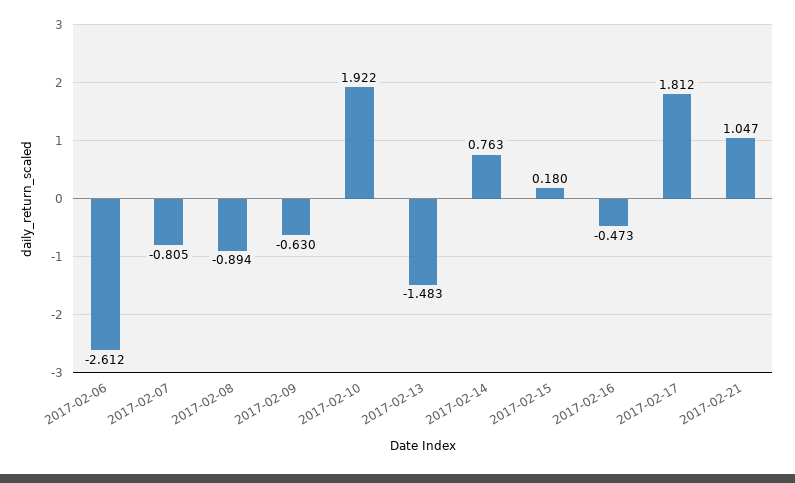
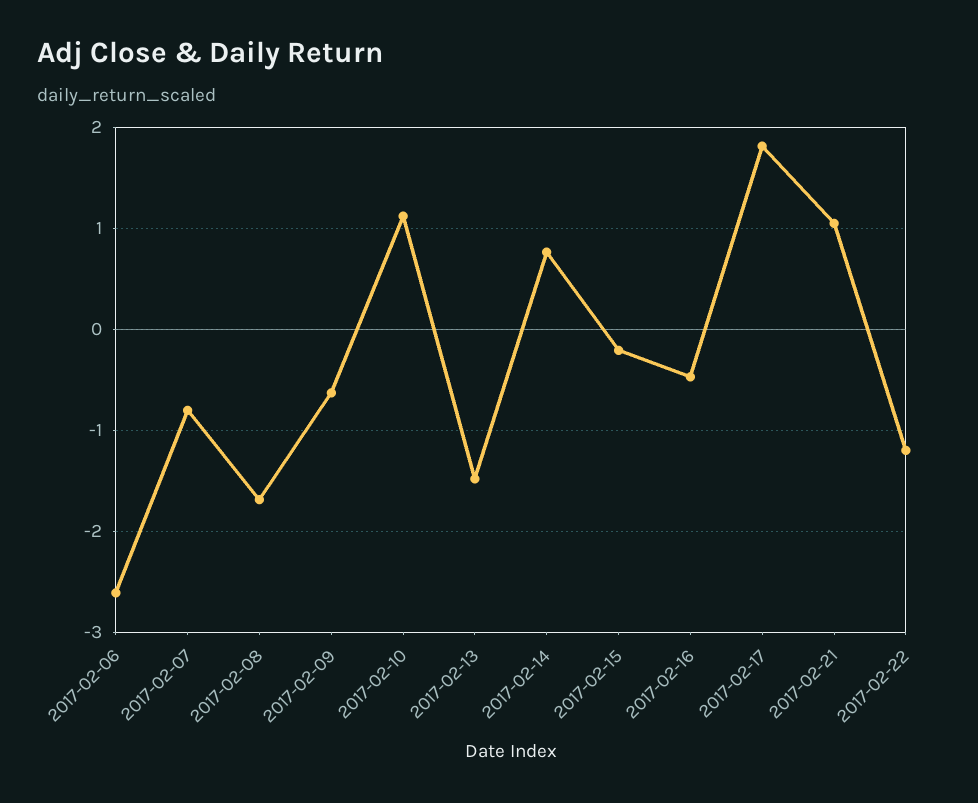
2017-02-08: -0.894 -> -1.7
2017-02-10: 1.922 -> 1.1
2017-02-15: 0.18 -> -0.2
2017-02-22: none -> -1.2

